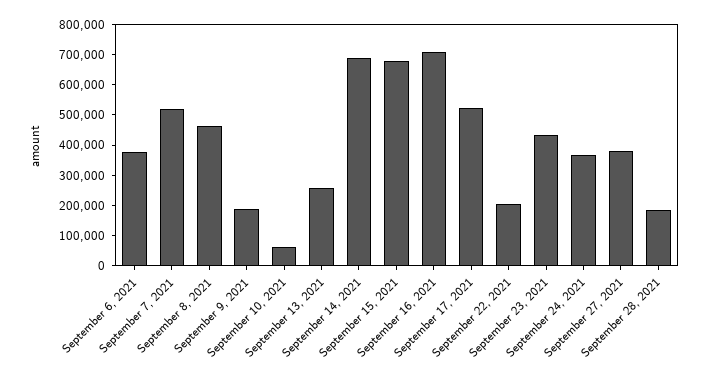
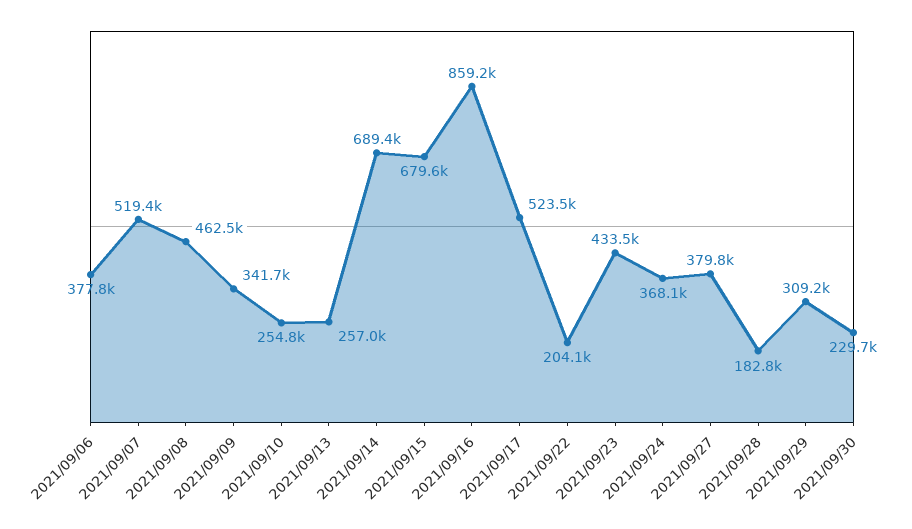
September 9, 2021: 200000 -> 341700
September 10, 2021: 50000 -> 254800
September 16, 2021: 700000 -> 859200
2021/09/29: none -> 309200
2021/09/30: none -> 229700

